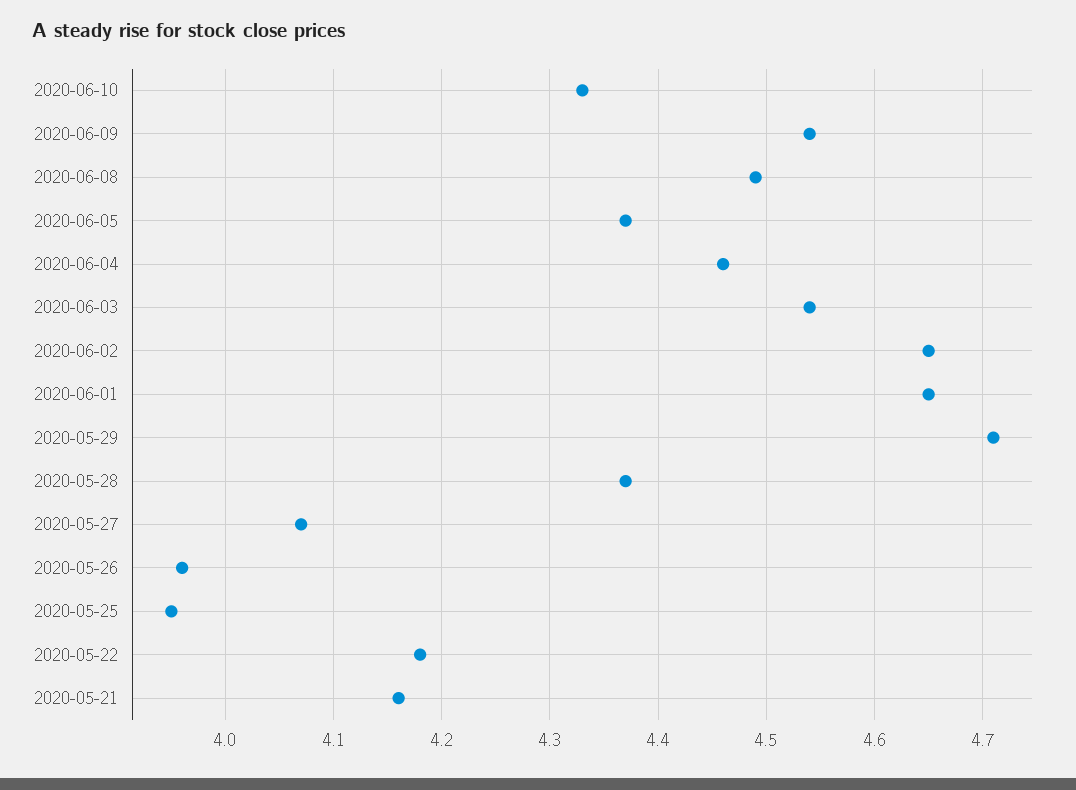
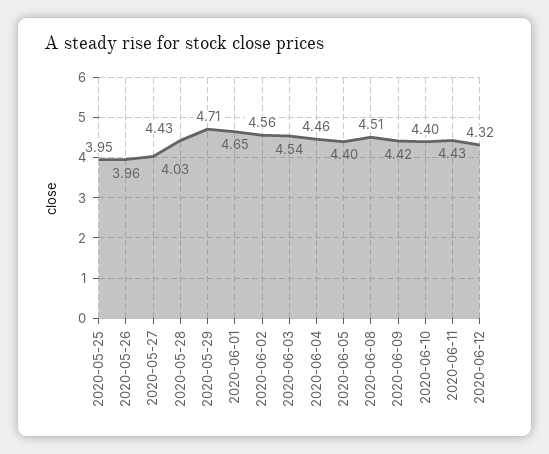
2020-06-10: 4.33 -> 4.4
2020-06-09: 4.54 -> 4.42
2020-06-08: 4.49 -> 4.51
2020-06-05: 4.37 -> 4.4
2020-06-02: 4.65 -> 4.56
2020-05-28: 4.37 -> 4.43
2020-05-27: 4.07 -> 4.03
2020-05-22: 4.18 -> none
2020-05-21: 4.16 -> none
2020-06-11: none -> 4.43
2020-06-12: none -> 4.32

